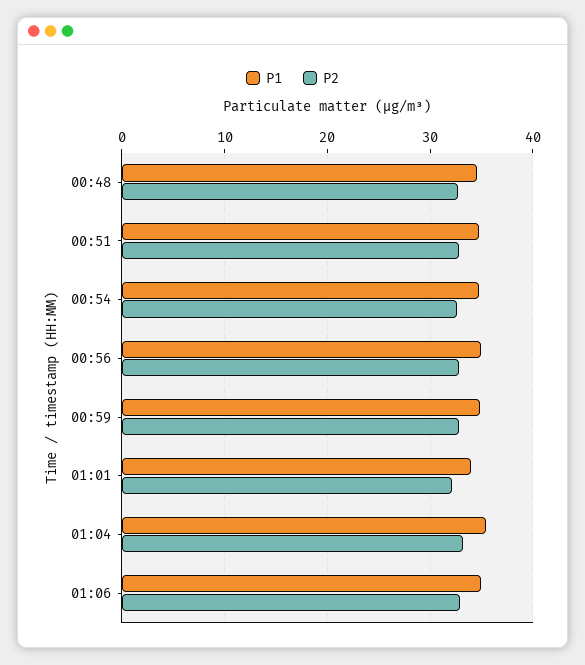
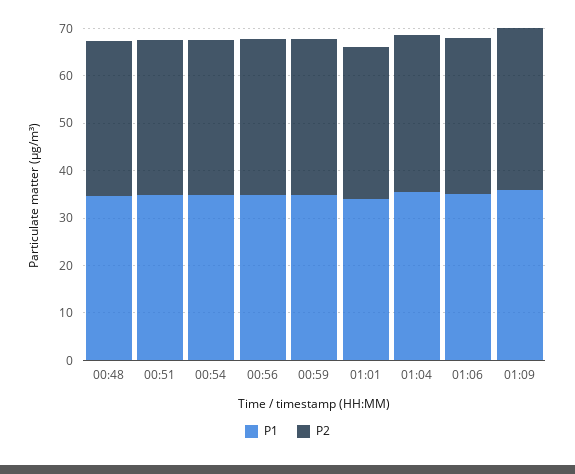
P1, 01:09: none -> 36
P2, 01:09: none -> 34

